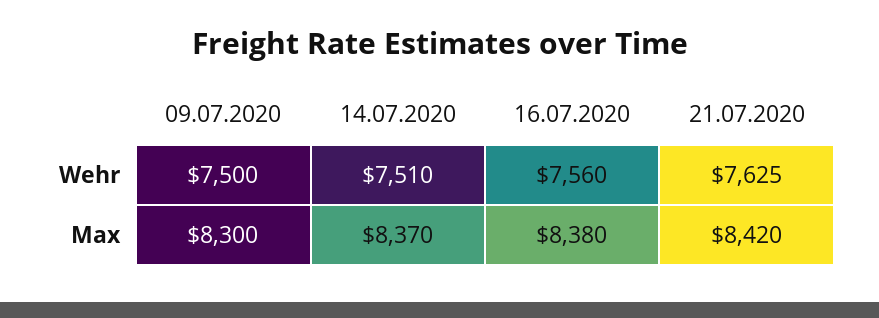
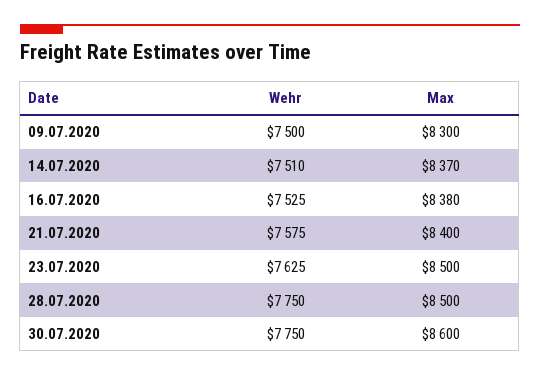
16.07.2020, Wehr: 7560 -> 7525
21.07.2020, Wehr: 7625 -> 7575
21.07.2020, Max: 8420 -> 8400
23.07.2020, Wehr: none -> 7625
23.07.2020, Max: none -> 8500
28.07.2020, Wehr: none -> 7750
28.07.2020, Max: none -> 8500
30.07.2020, Wehr: none -> 7750
30.07.2020, Max: none -> 8600

